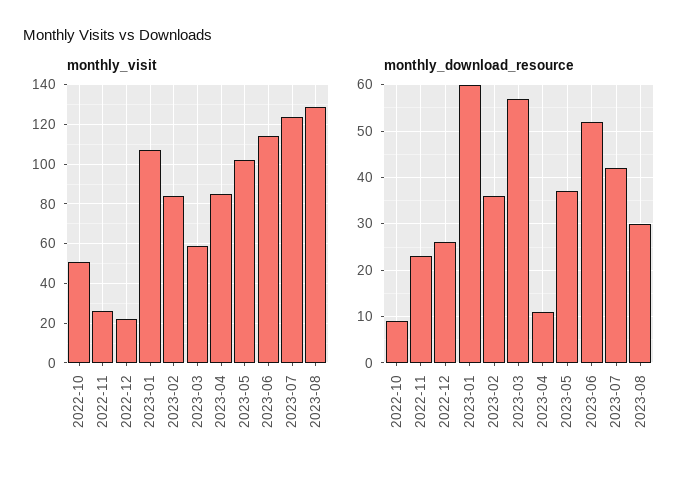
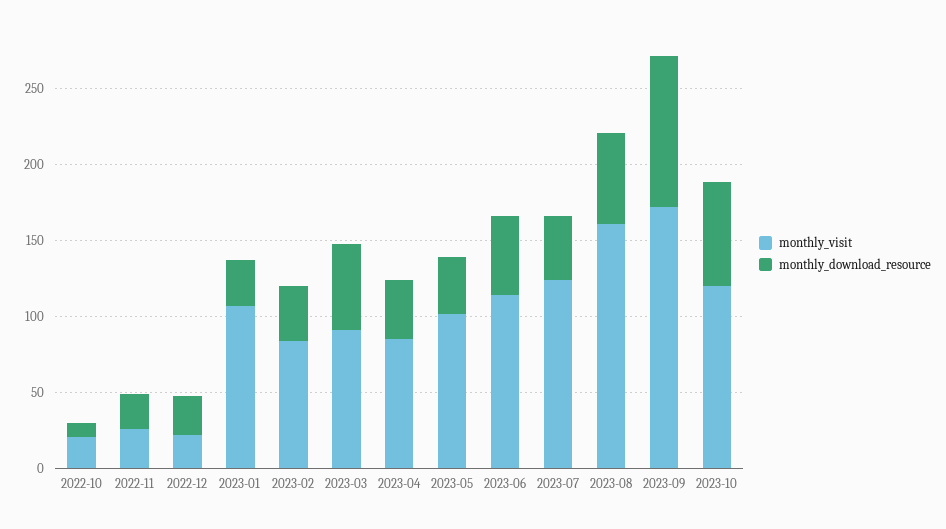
monthly_visit, 2022-10: 50 -> 20
monthly_visit, 2023-03: 60 -> 90
monthly_visit, 2023-08: 130 -> 160
monthly_download_resource, 2023-01: 60 -> 30
monthly_download_resource, 2023-04: 10 -> 40
monthly_download_resource, 2023-08: 30 -> 60
monthly_visit, 2023-09: none -> 170
monthly_download_resource, 2023-09: none -> 100
monthly_visit, 2023-10: none -> 120
monthly_download_resource, 2023-10: none -> 70

